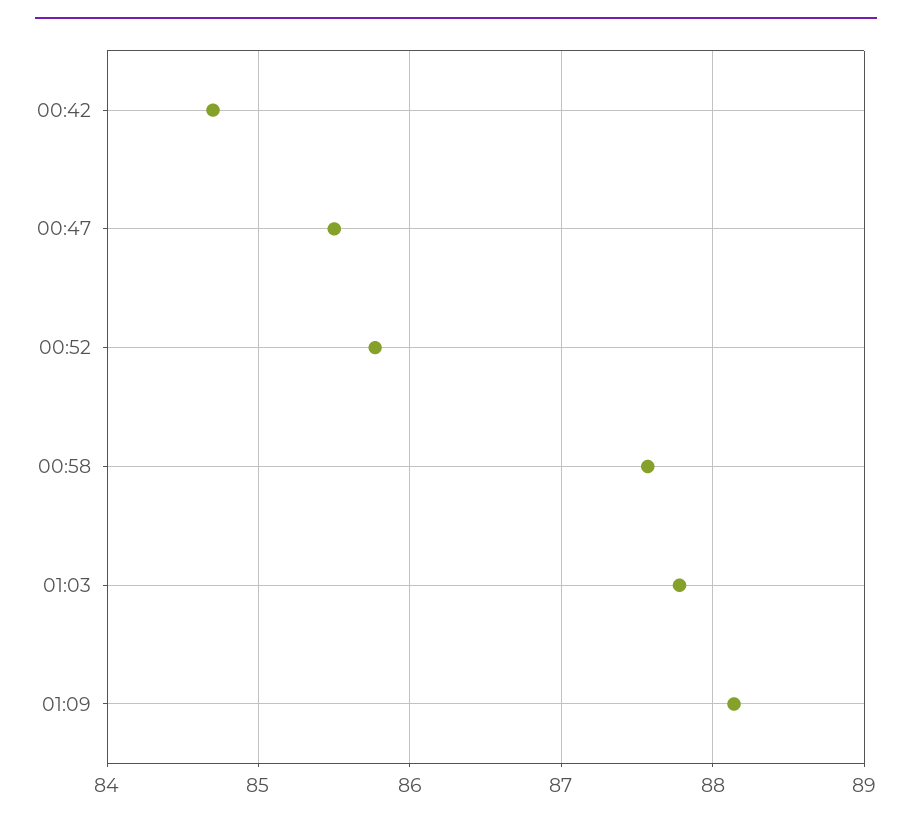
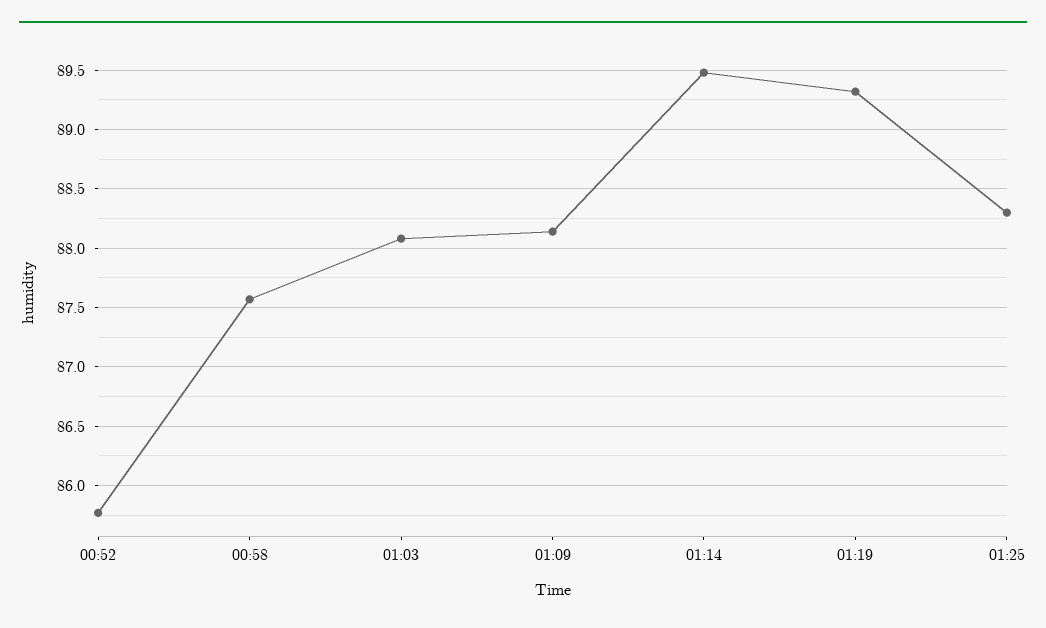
00:42: 84.7 -> none
00:47: 85.5 -> none
01:03: 87.8 -> 88.1
01:14: none -> 89.5
01:19: none -> 89.3
01:25: none -> 88.3

